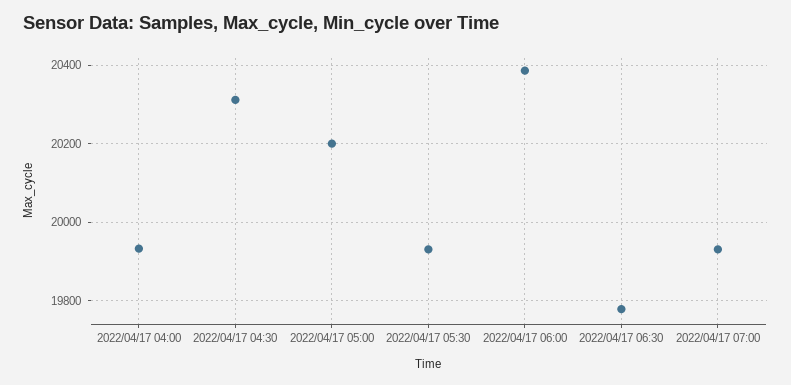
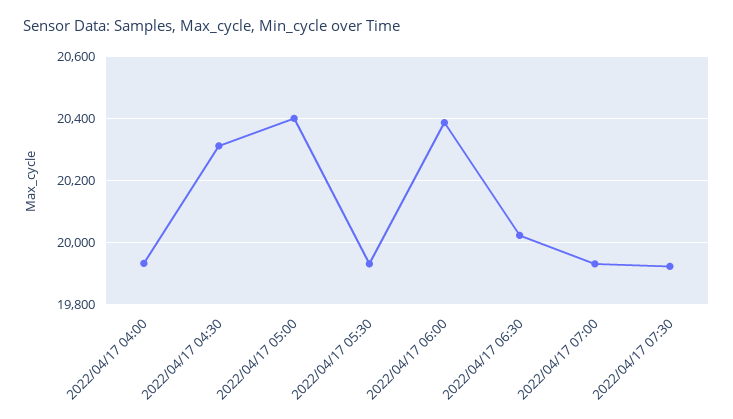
2022/04/17 05:00: 20200 -> 20400
2022/04/17 06:30: 19780 -> 20020
2022/04/17 07:30: none -> 19920

